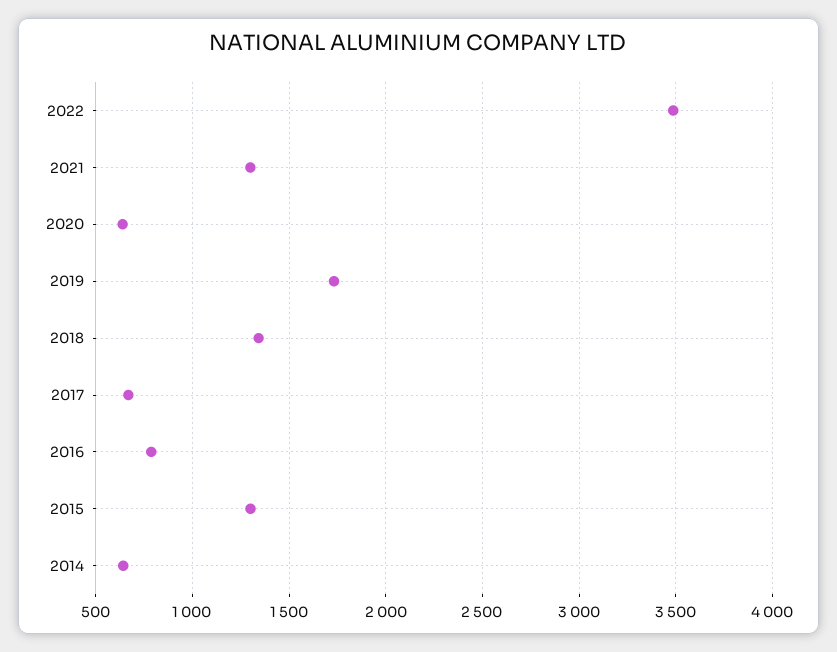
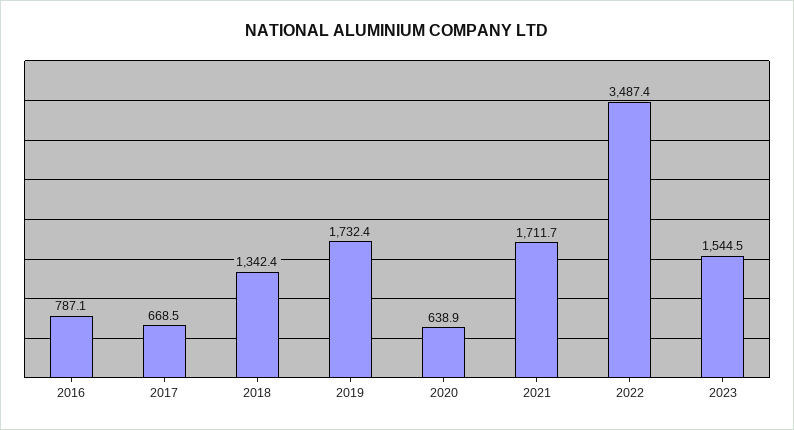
2021: 1300 -> 1711.7
2015: 1300 -> none
2014: 650 -> none
2023: none -> 1544.5

